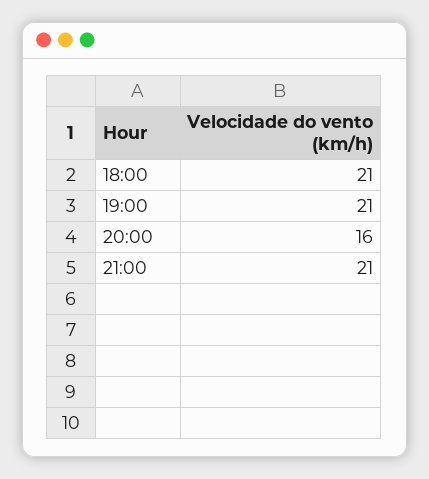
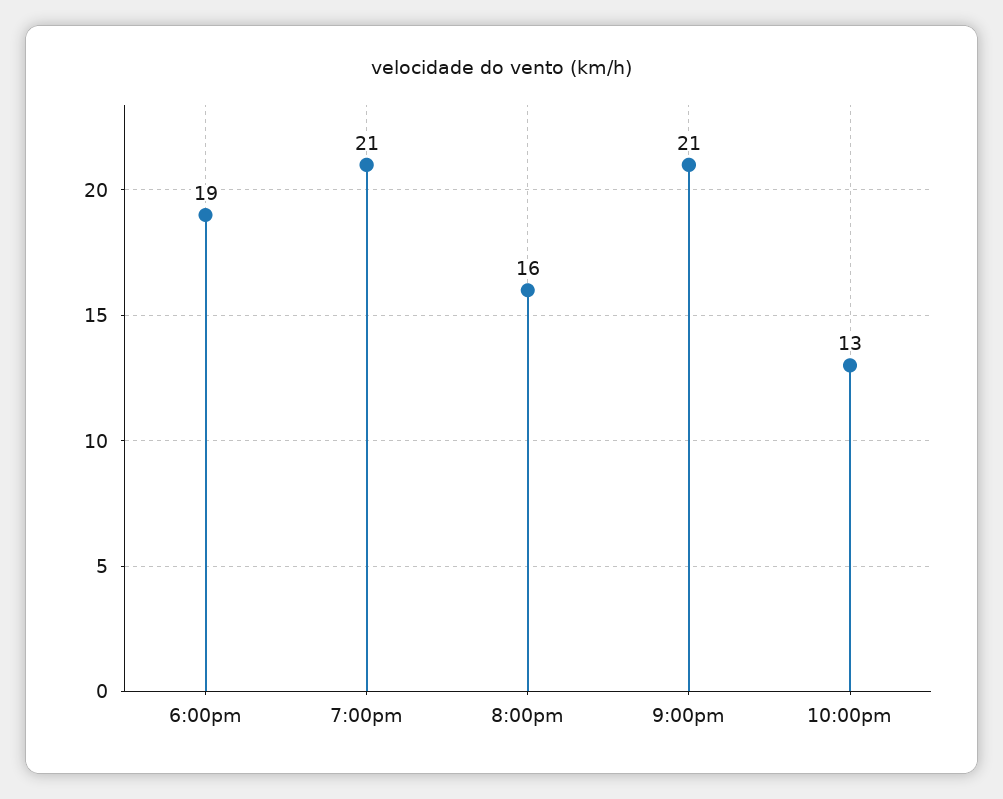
18:00: 21 -> 19
10:00pm: none -> 13

